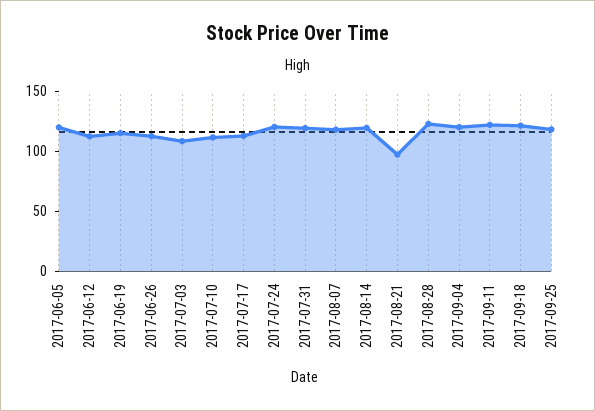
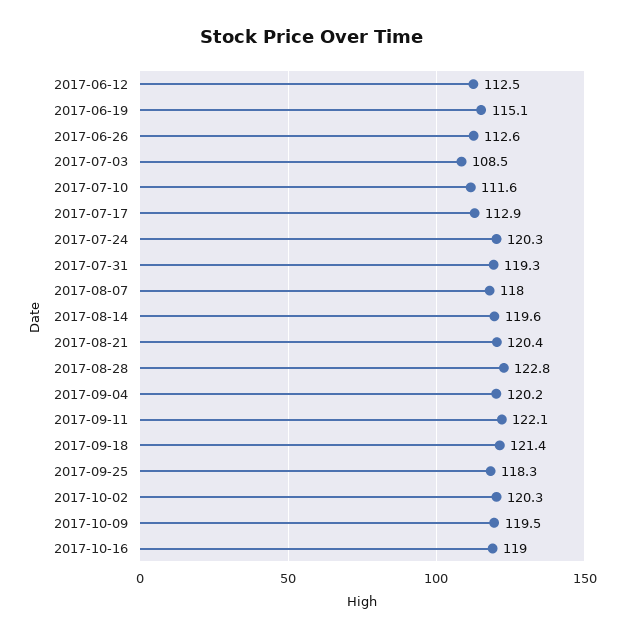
2017-06-05: 120 -> none
2017-08-21: 100 -> 120.4
2017-10-02: none -> 120.3
2017-10-09: none -> 119.5
2017-10-16: none -> 119

